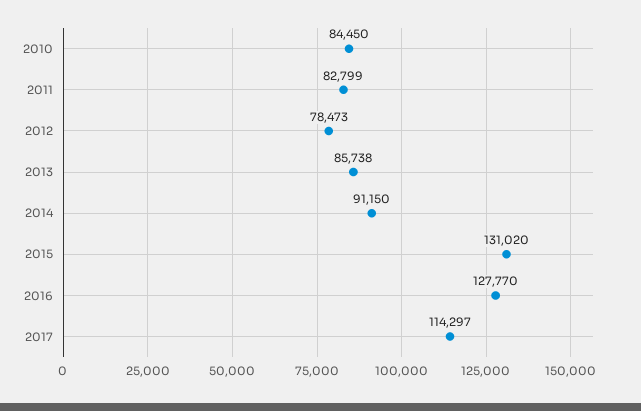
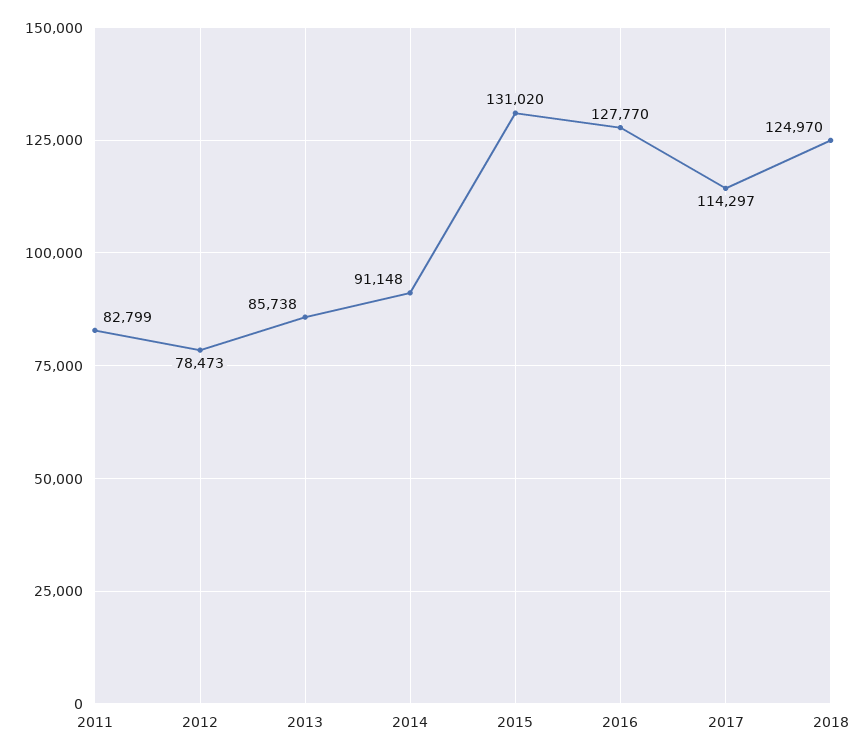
2010: 84450 -> none
2014: 91150 -> 91148
2018: none -> 124970

